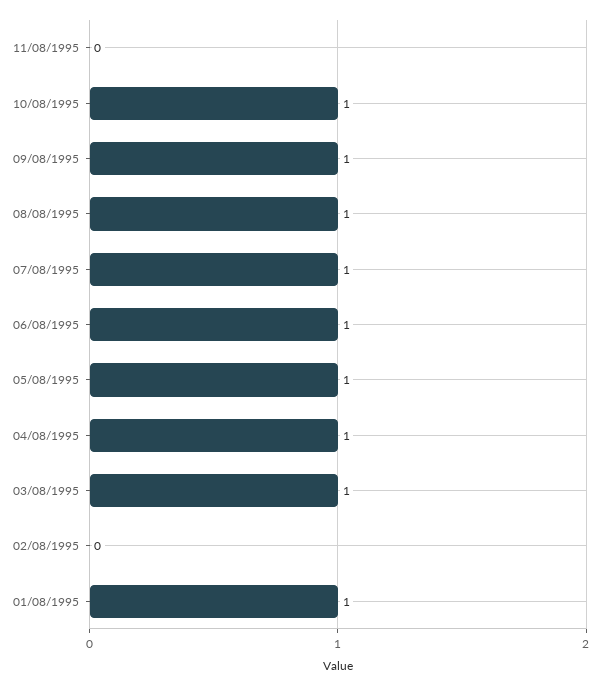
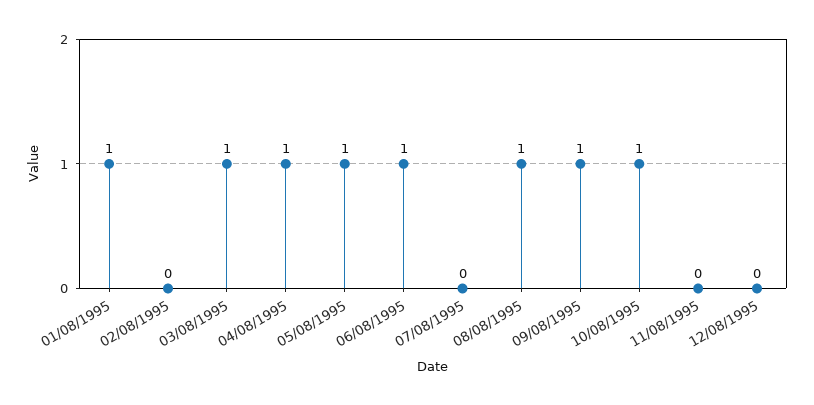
07/08/1995: 1 -> 0
12/08/1995: none -> 0

